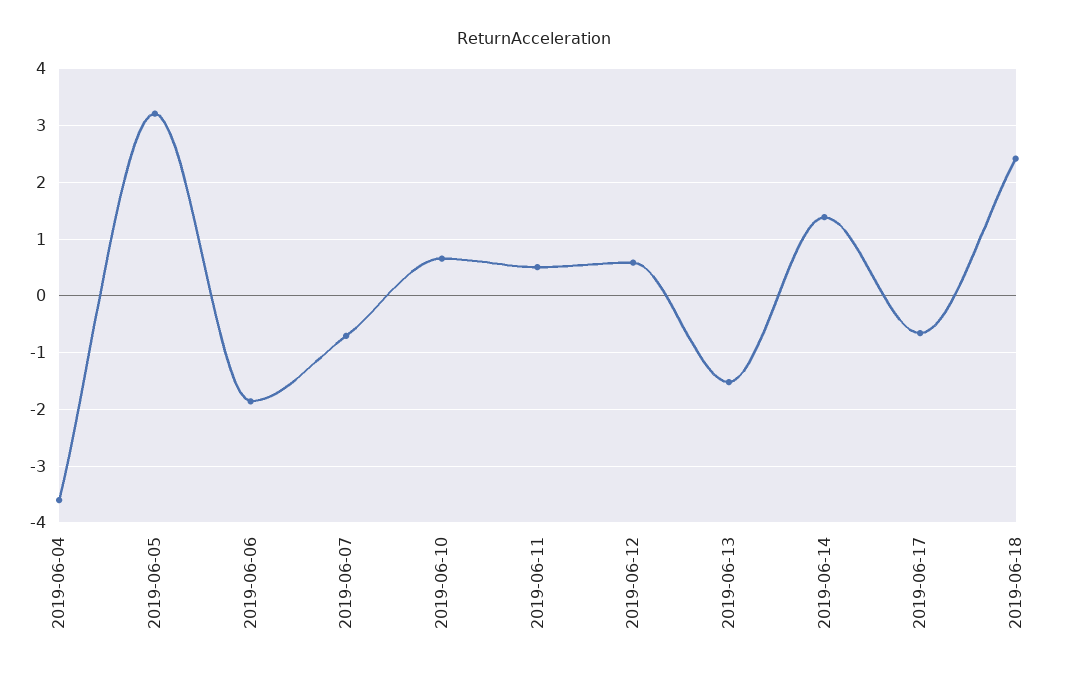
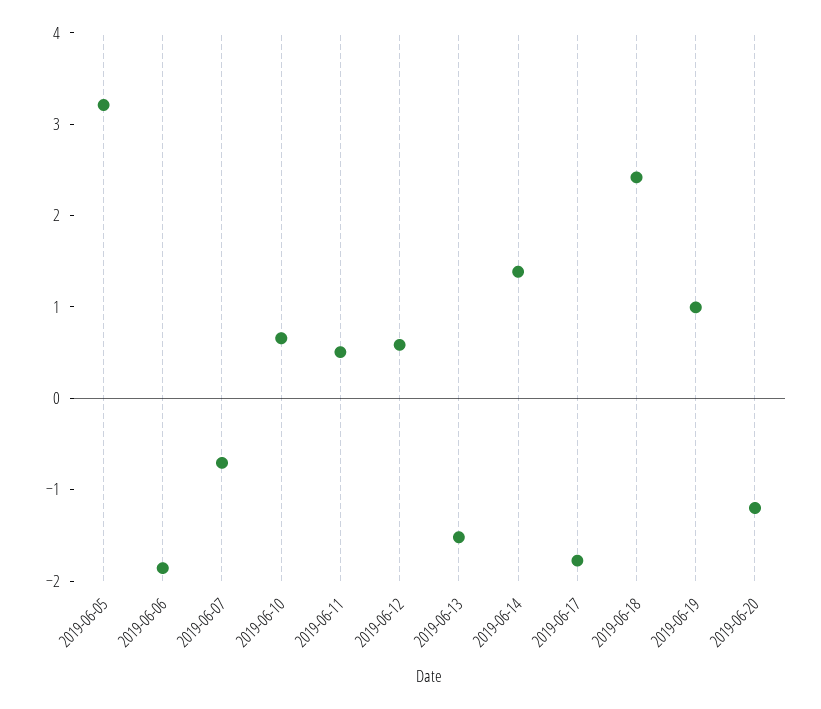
2019-06-04: -3.6 -> none
2019-06-17: -0.6 -> -1.8
2019-06-19: none -> 1
2019-06-20: none -> -1.2

